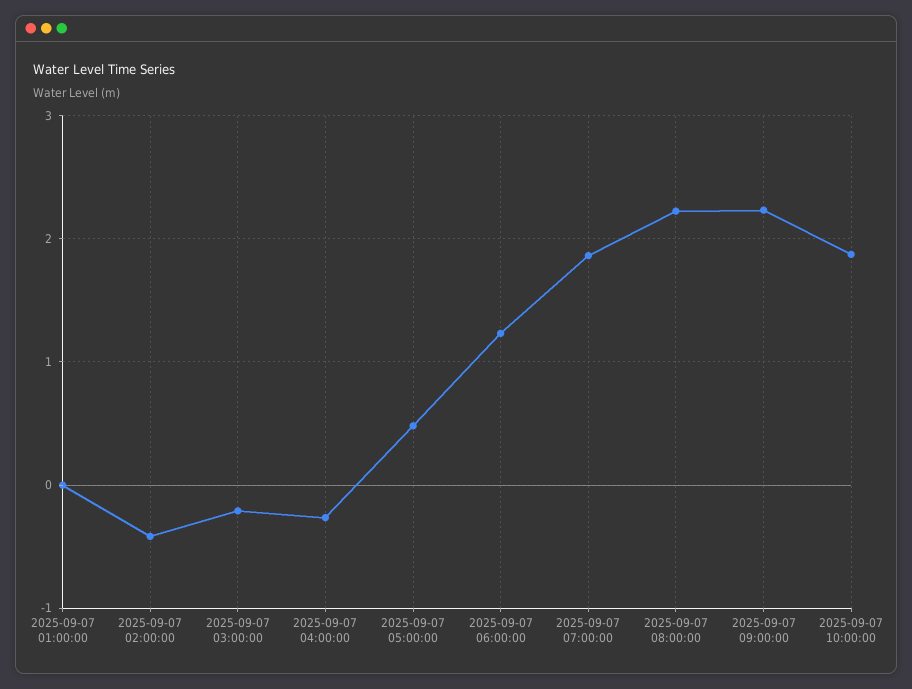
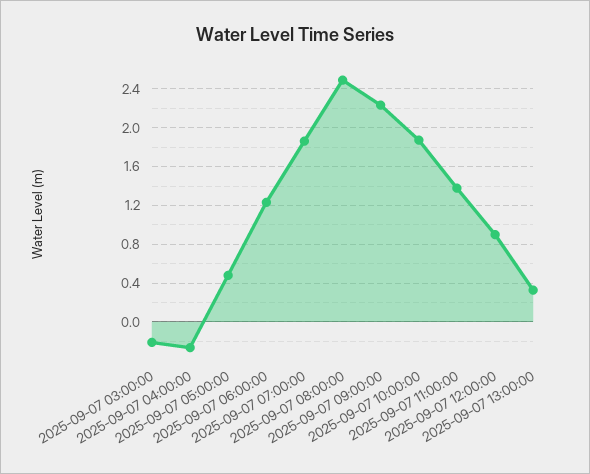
2025-09-07 01:00:00: 0 -> none
2025-09-07 02:00:00: -0.4 -> none
2025-09-07 08:00:00: 2.2 -> 2.5
2025-09-07 11:00:00: none -> 1.4
2025-09-07 12:00:00: none -> 0.9
2025-09-07 13:00:00: none -> 0.3

